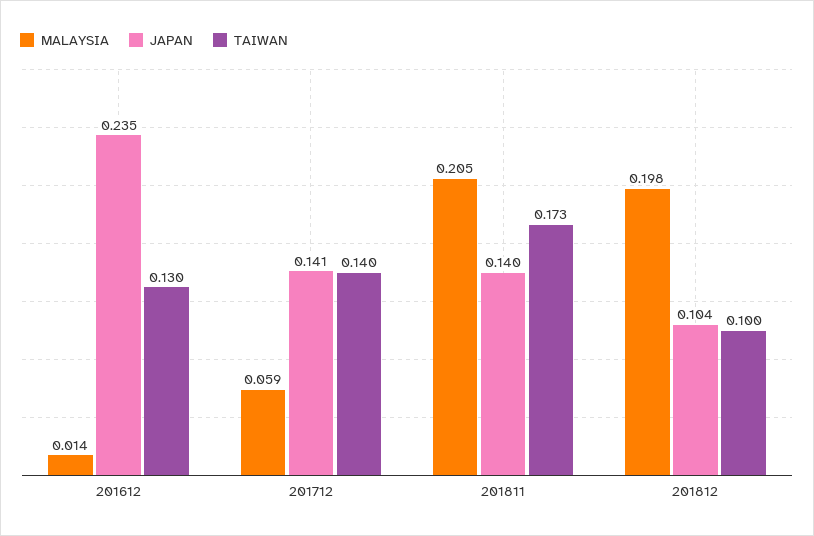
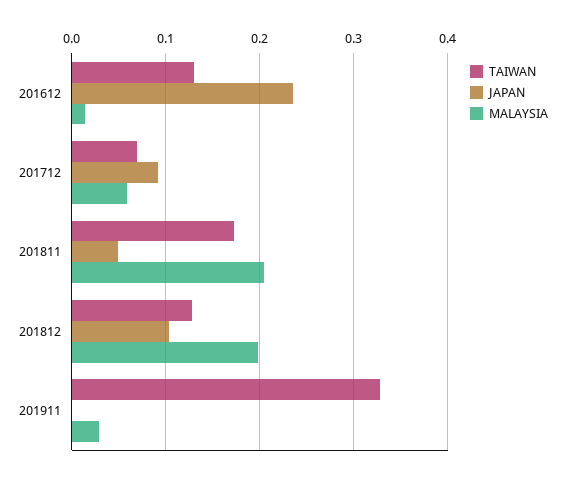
JAPAN, 201712: 0.141 -> 0.09
TAIWAN, 201712: 0.14 -> 0.07
JAPAN, 201811: 0.14 -> 0.05
TAIWAN, 201812: 0.1 -> 0.13
TAIWAN, 201911: none -> 0.33
JAPAN, 201911: none -> 0
MALAYSIA, 201911: none -> 0.03

